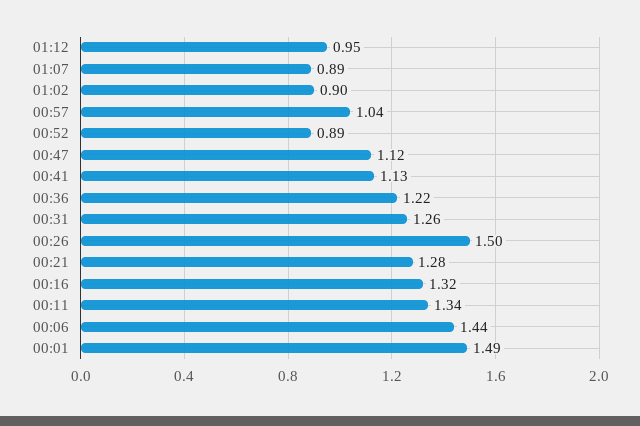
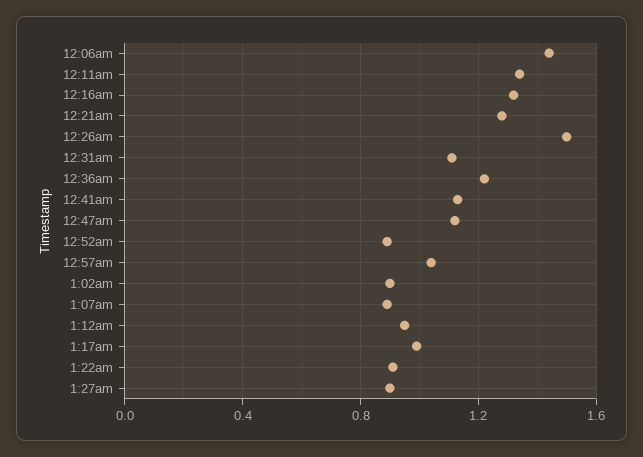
00:31: 1.26 -> 1.1
00:01: 1.49 -> none
1:17am: none -> 1
1:22am: none -> 0.9
1:27am: none -> 0.9

